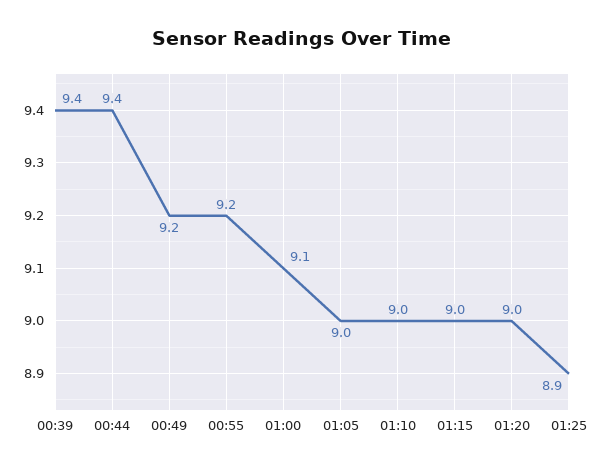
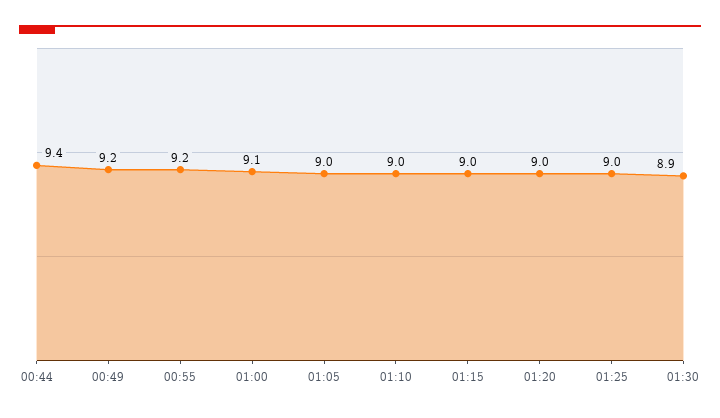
00:39: 9.4 -> none
01:25: 8.9 -> 9
01:30: none -> 8.9

